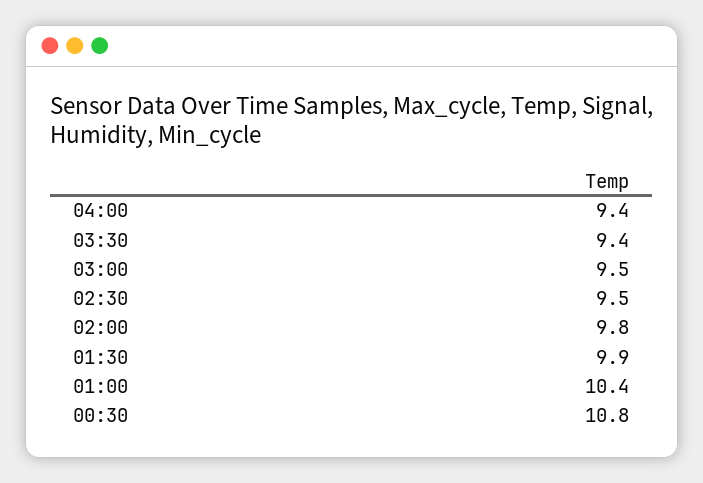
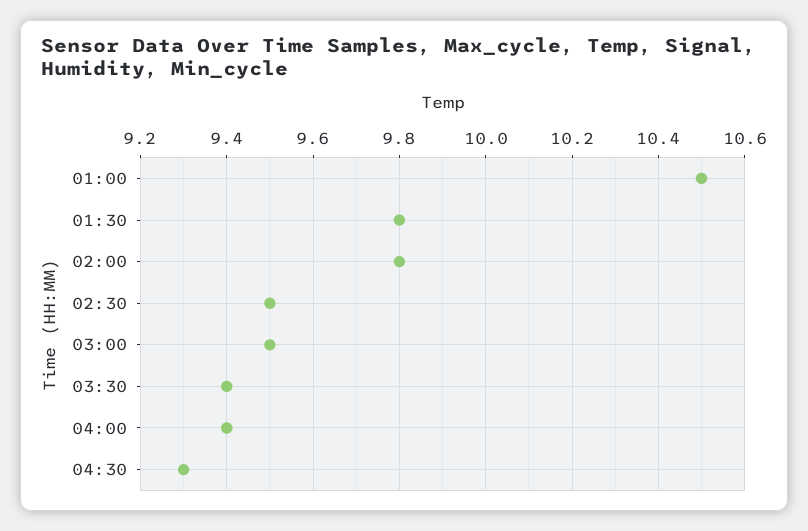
01:30: 9.9 -> 9.8
01:00: 10.4 -> 10.5
00:30: 10.8 -> none
04:30: none -> 9.3

